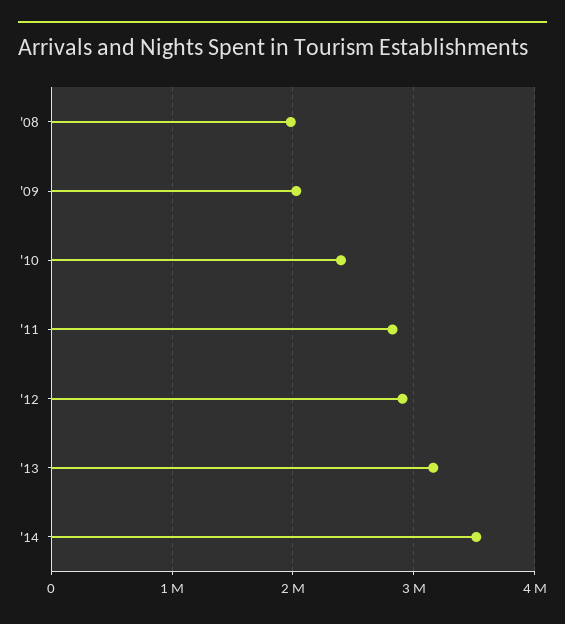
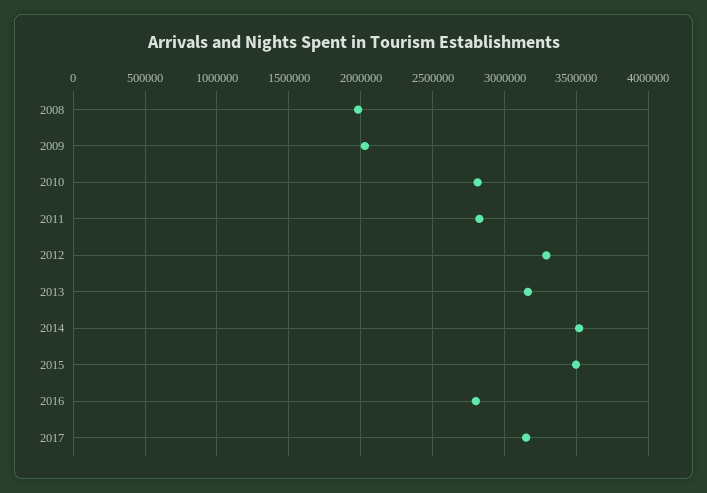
'10: 2400000 -> 2800000
'12: 2900000 -> 3300000
2015: none -> 3500000
2016: none -> 2800000
2017: none -> 3150000

